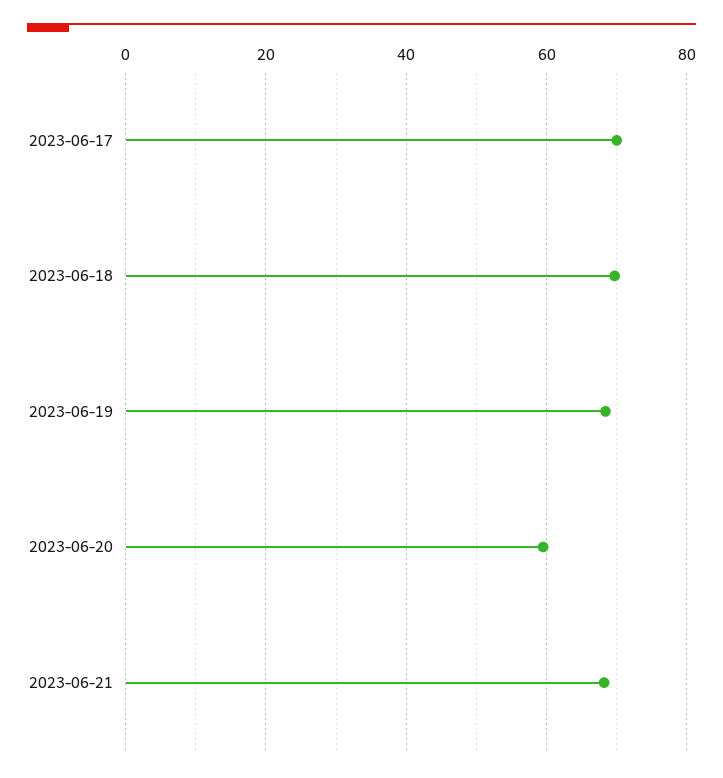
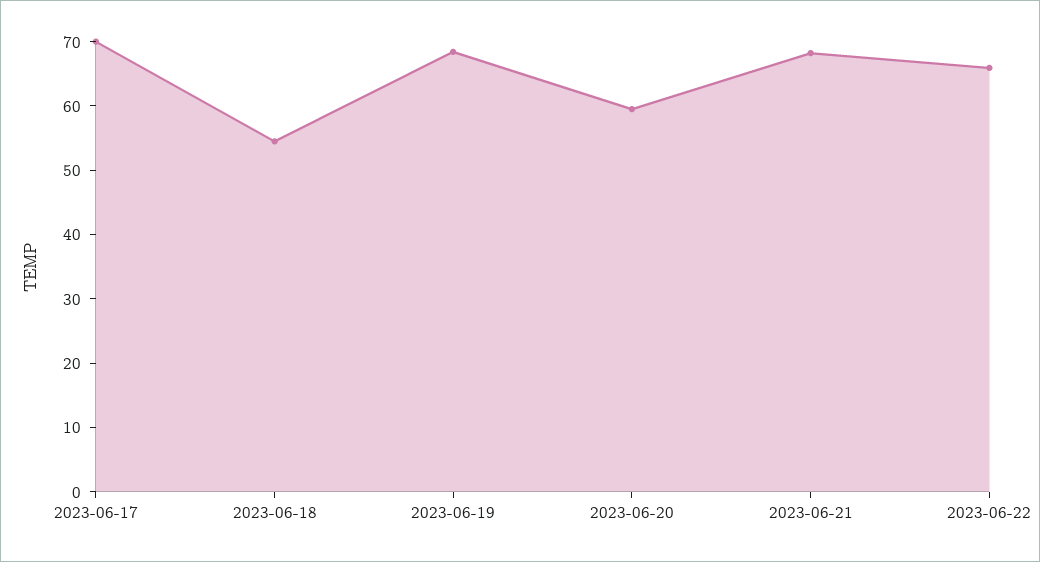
2023-06-18: 70 -> 54
2023-06-22: none -> 66

